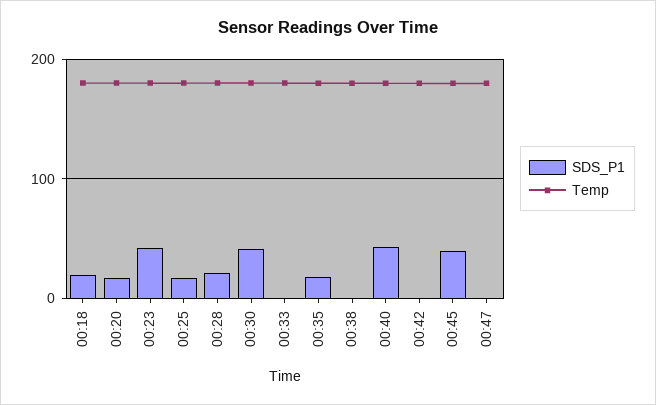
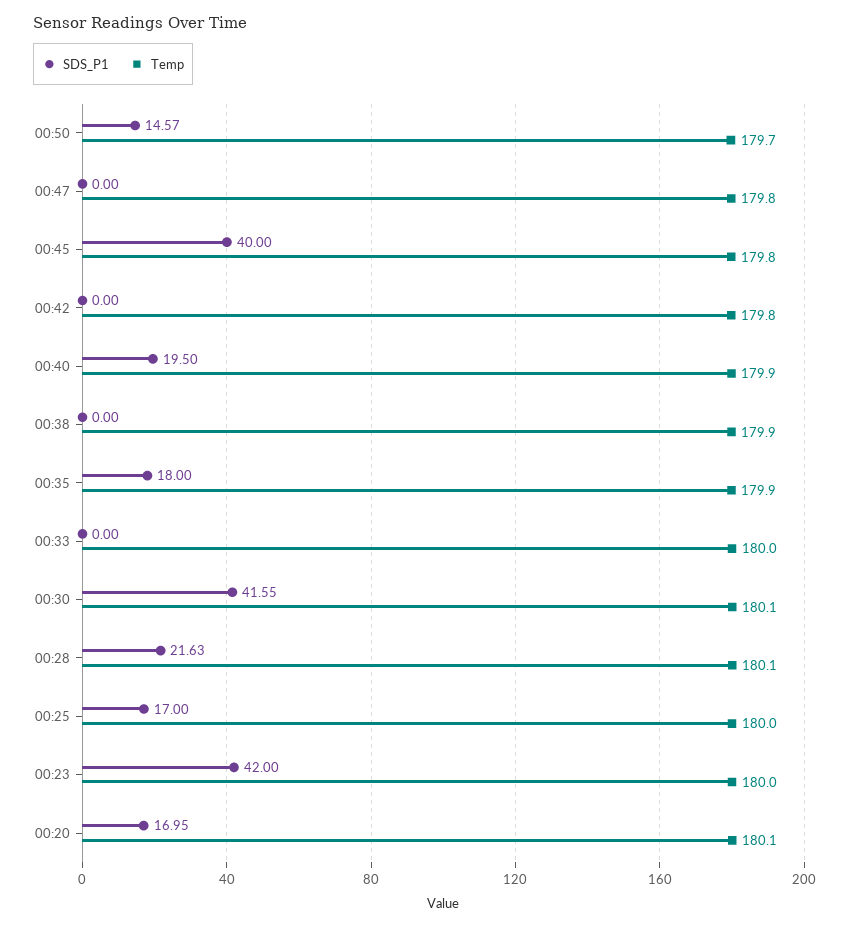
SDS_P1, 00:18: 20 -> none
Temp, 00:18: 180 -> none
SDS_P1, 00:40: 40 -> 19.5
SDS_P1, 00:50: none -> 14.57
Temp, 00:50: none -> 179.7

